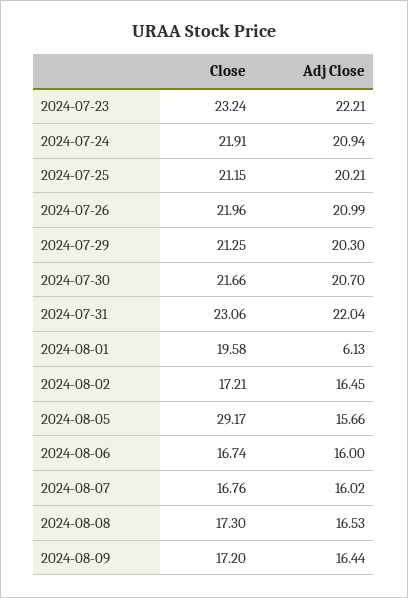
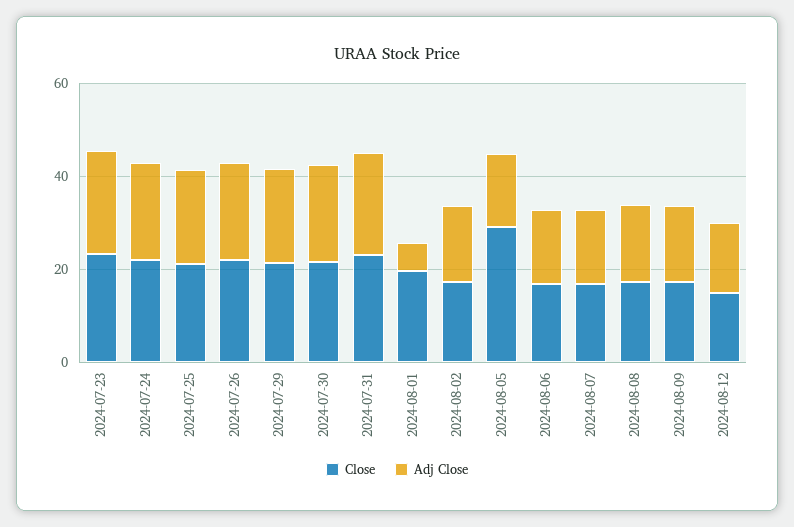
Close, 2024-08-12: none -> 15
Adj Close, 2024-08-12: none -> 15

